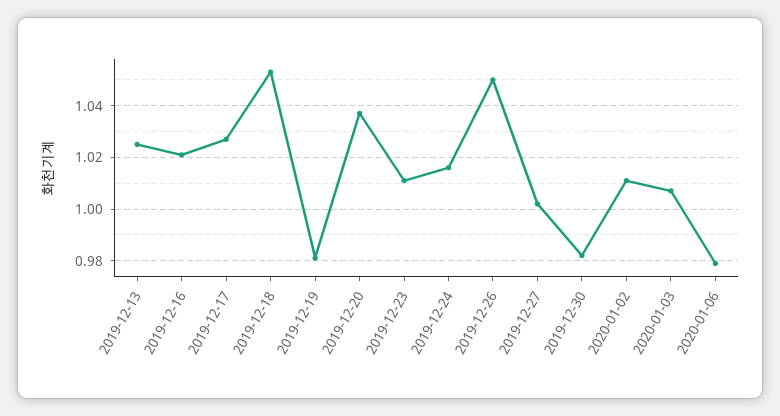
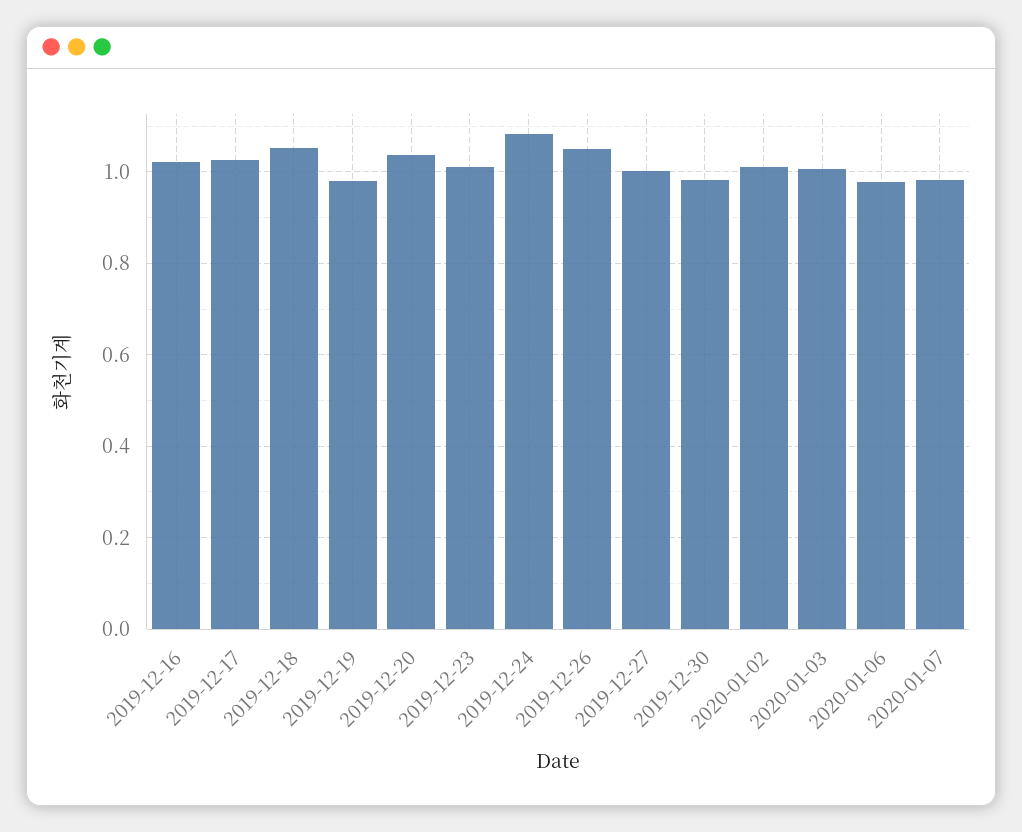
2019-12-13: 1.025 -> none
2019-12-24: 1.015 -> 1.08
2020-01-07: none -> 0.98

